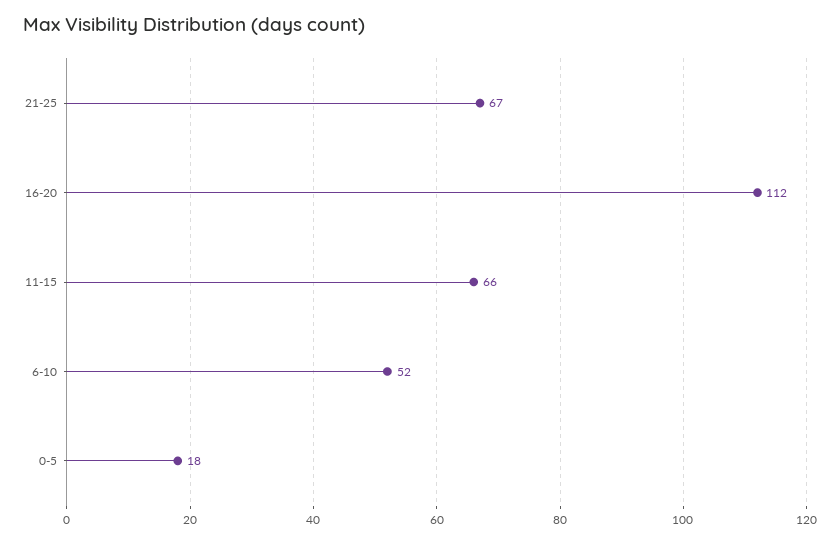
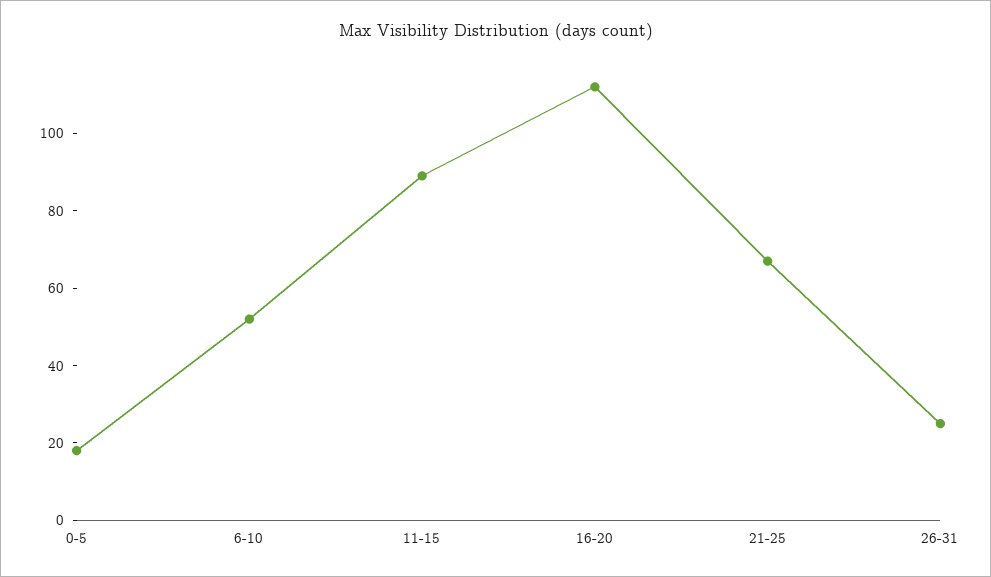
11-15: 66 -> 90
26-31: none -> 25

